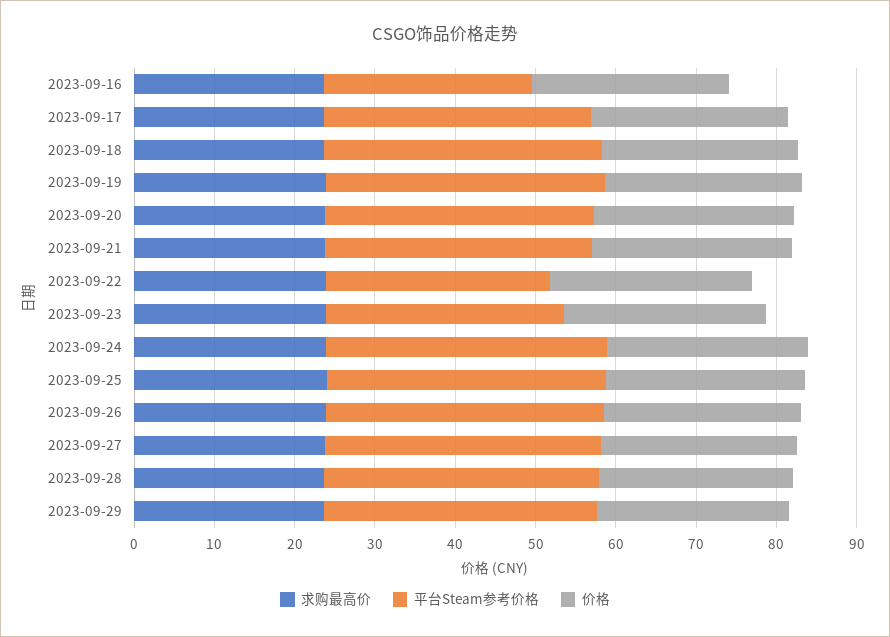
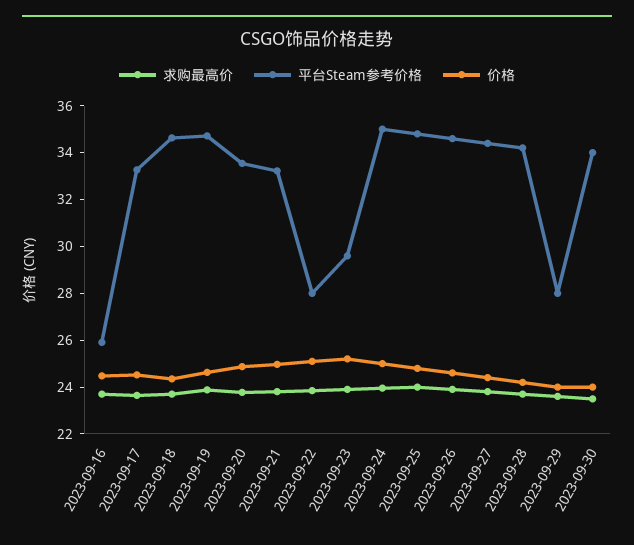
平台Steam参考价格, 2023-09-29: 34 -> 28
求购最高价, 2023-09-30: none -> 23.5
平台Steam参考价格, 2023-09-30: none -> 34
价格, 2023-09-30: none -> 24

